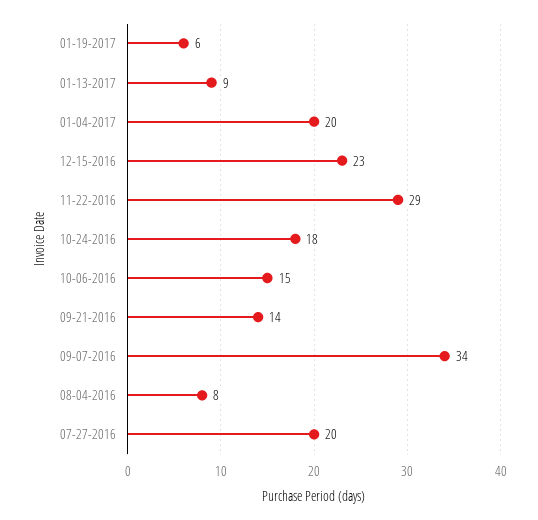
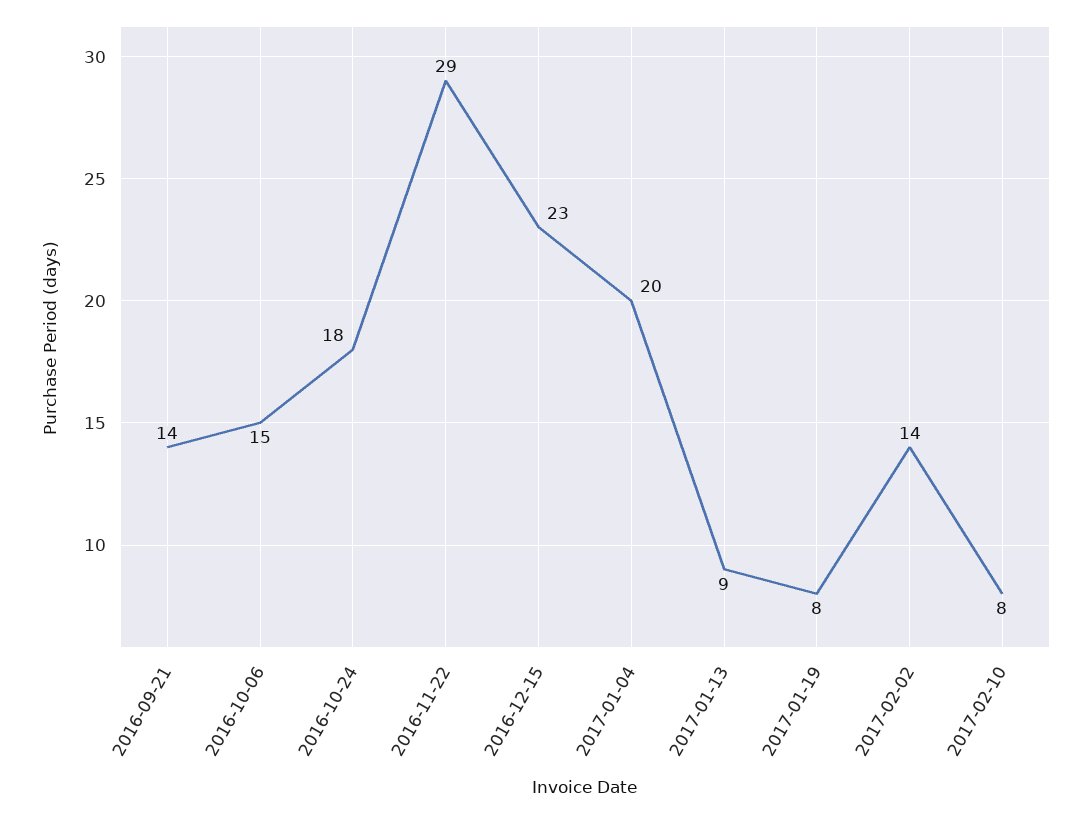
01-19-2017: 6 -> 8
09-07-2016: 34 -> none
08-04-2016: 8 -> none
07-27-2016: 20 -> none
2017-02-02: none -> 14
2017-02-10: none -> 8

